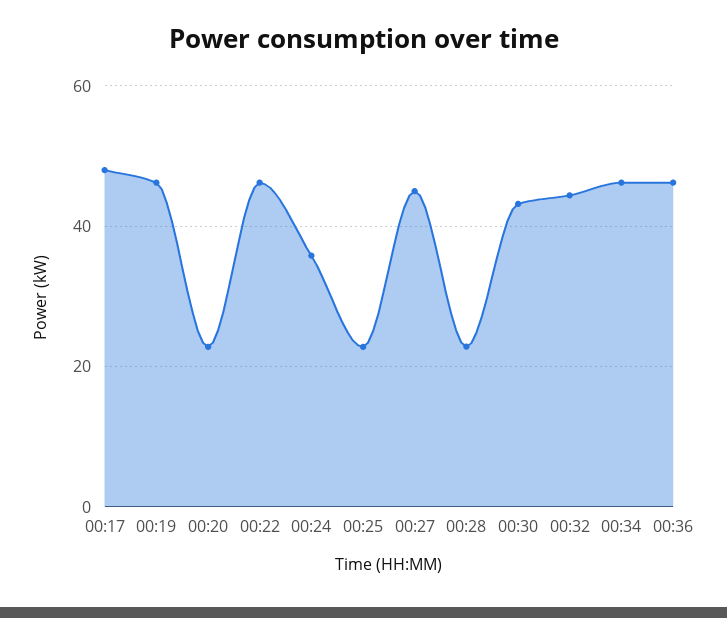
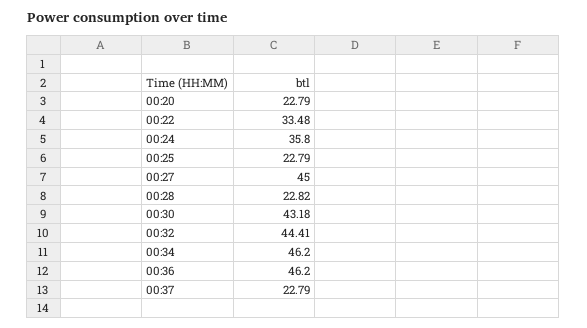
00:17: 48 -> none
00:19: 46 -> none
00:22: 46 -> 33.48
00:37: none -> 22.79

